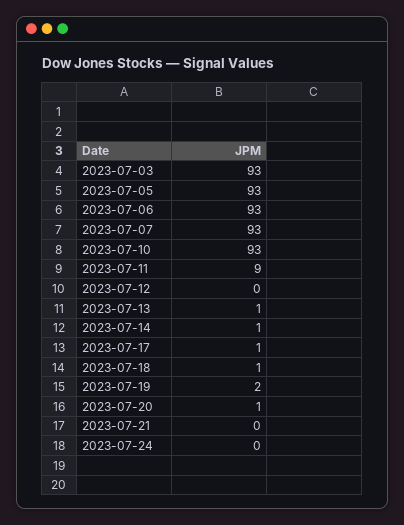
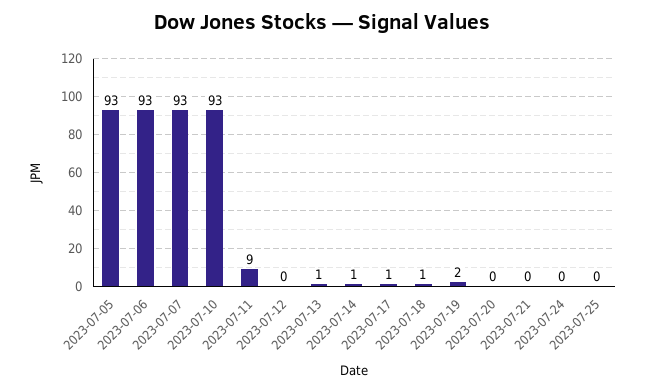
2023-07-03: 93 -> none
2023-07-20: 1 -> 0
2023-07-25: none -> 0

